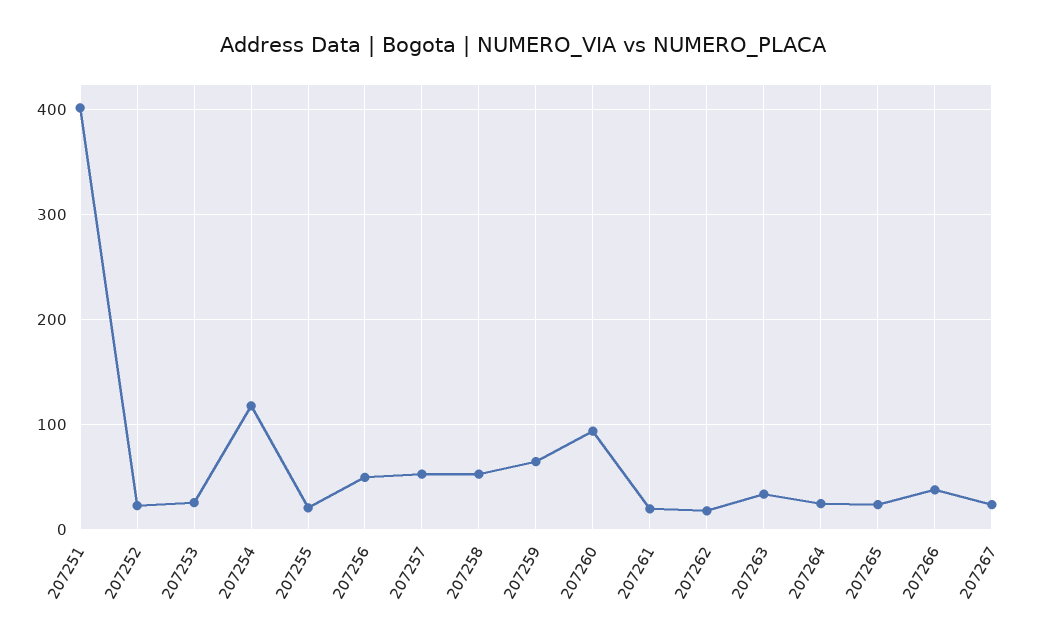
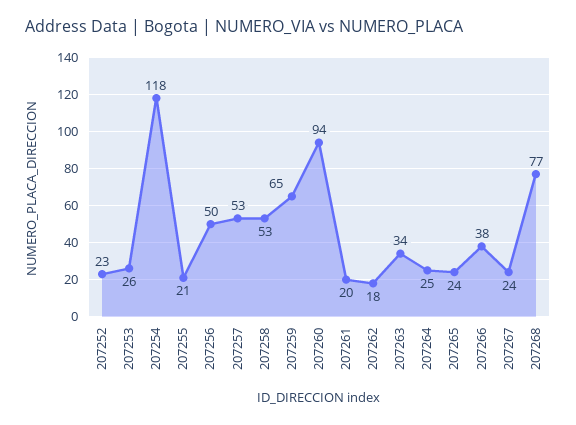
207251: 400 -> none
207268: none -> 77

